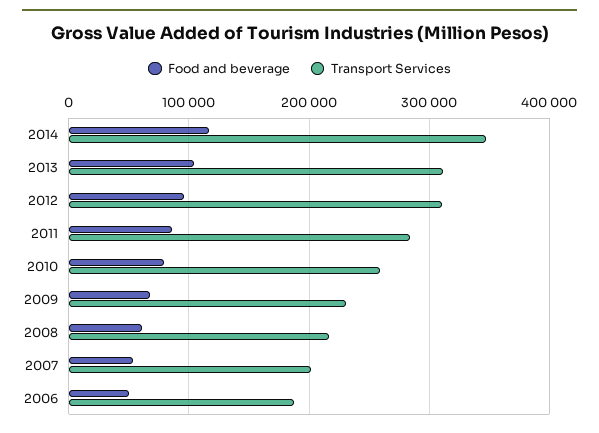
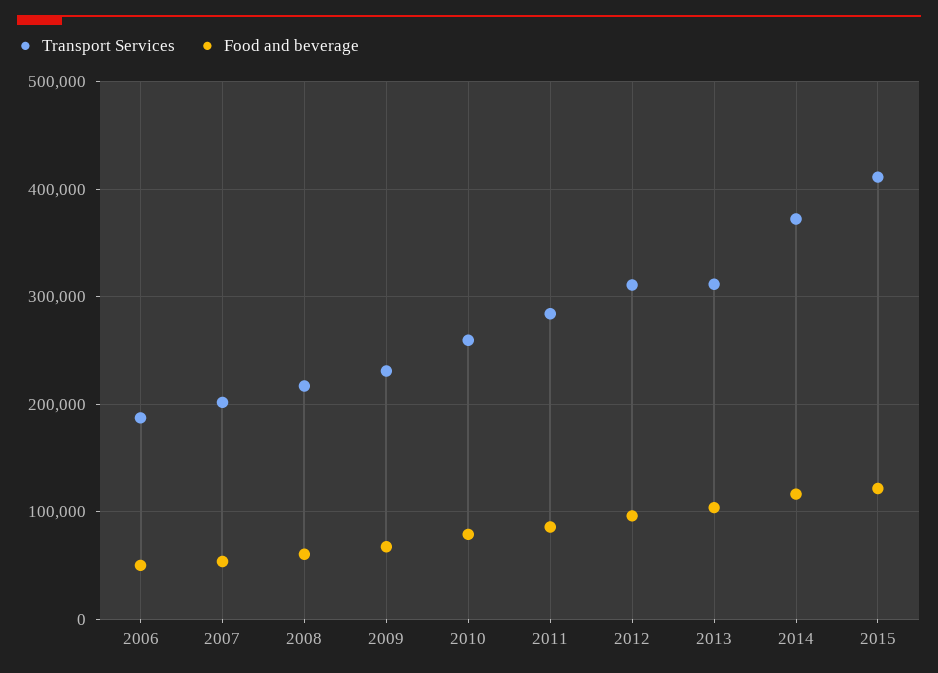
Transport Services, 2014: 350000 -> 370000
Transport Services, 2015: none -> 410000
Food and beverage, 2015: none -> 120000

